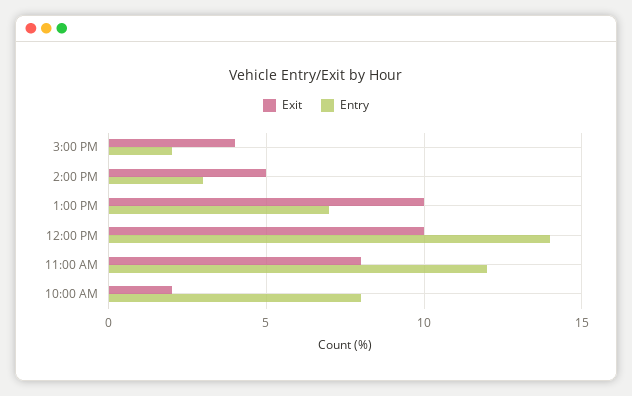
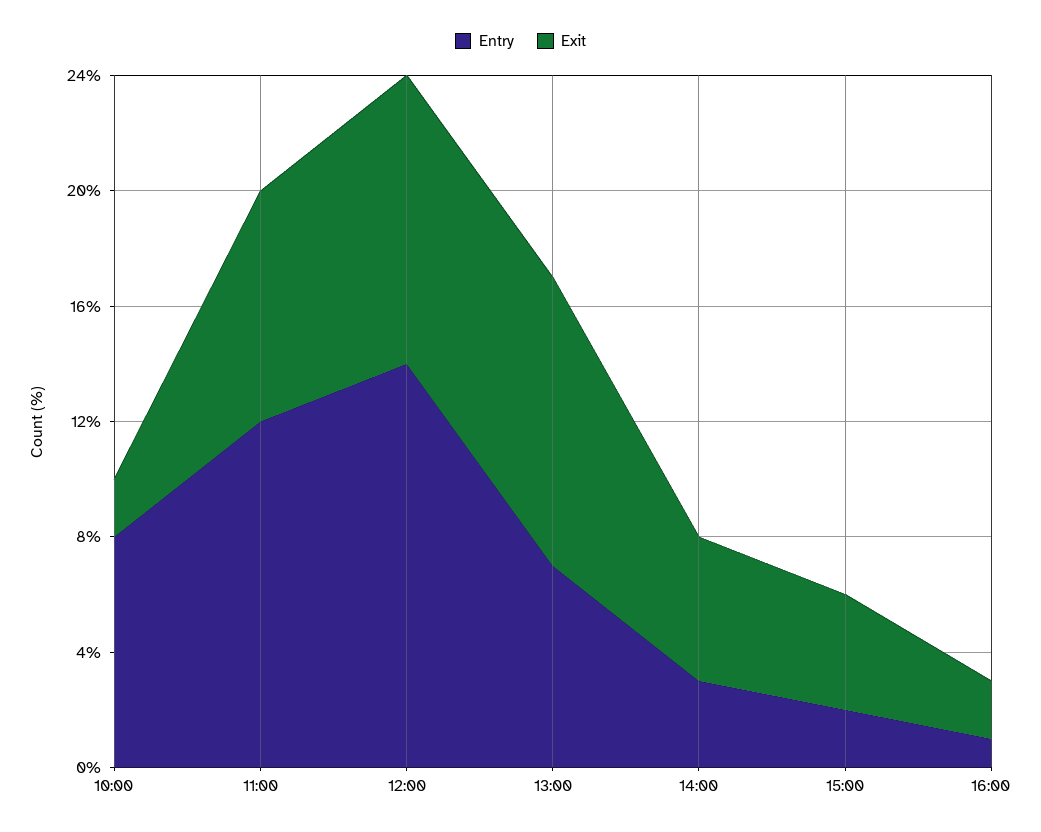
Entry, 16:00: none -> 1
Exit, 16:00: none -> 2

